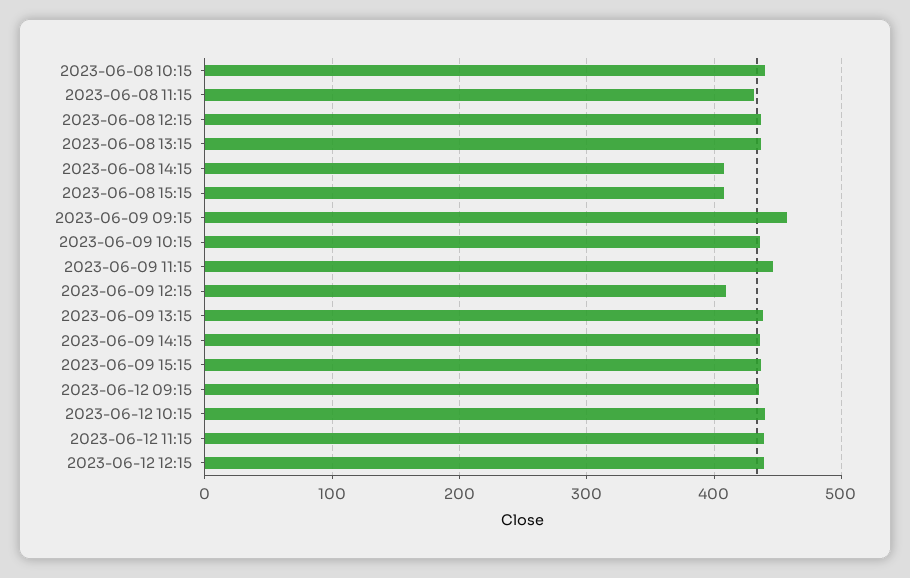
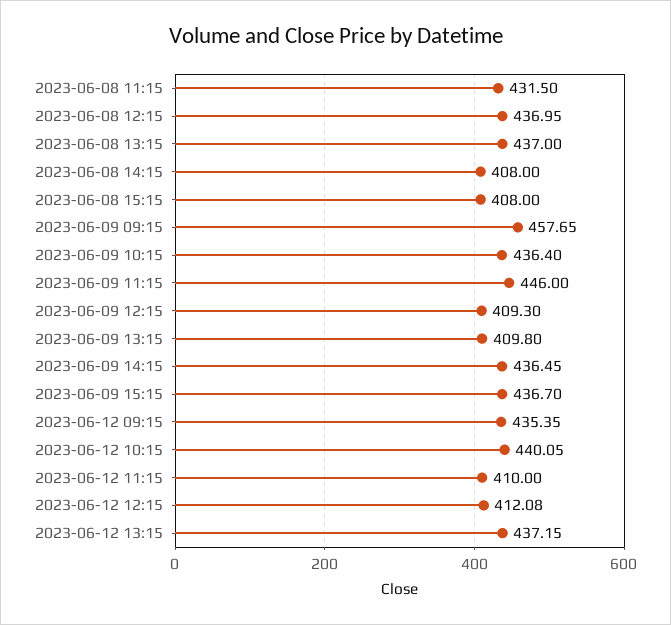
2023-06-08 10:15: 440 -> none
2023-06-09 13:15: 440 -> 409.8
2023-06-12 11:15: 440 -> 410
2023-06-12 12:15: 440 -> 412.08
2023-06-12 13:15: none -> 437.15

